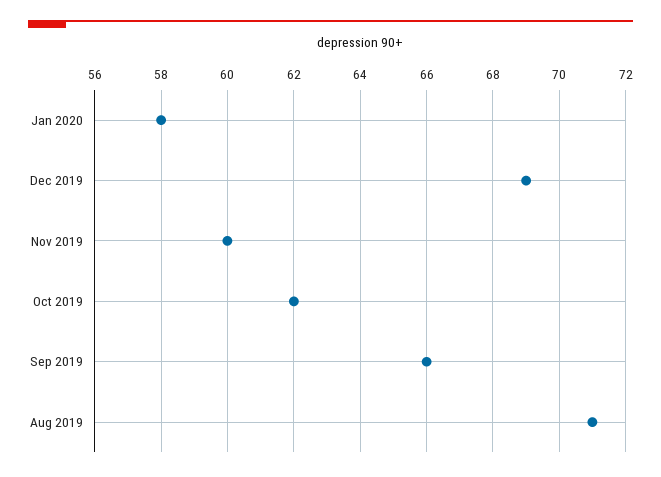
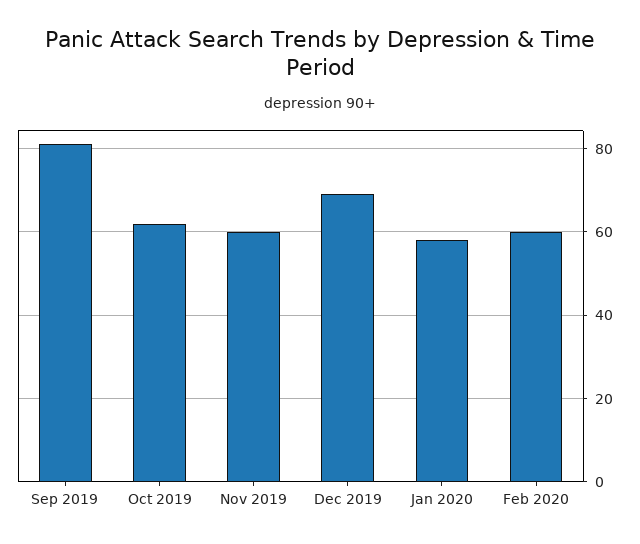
Sep 2019: 66 -> 80
Aug 2019: 71 -> none
Feb 2020: none -> 60

